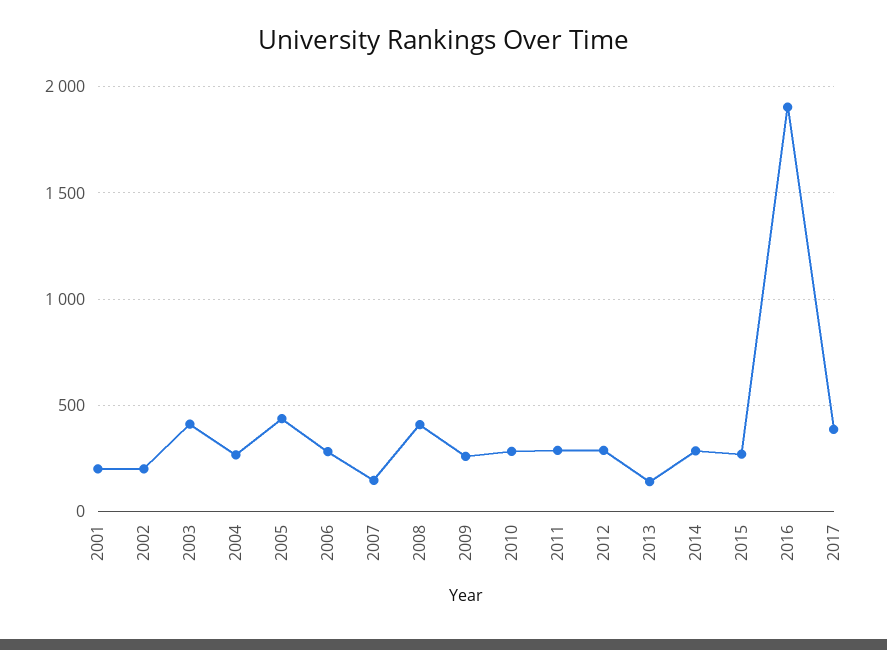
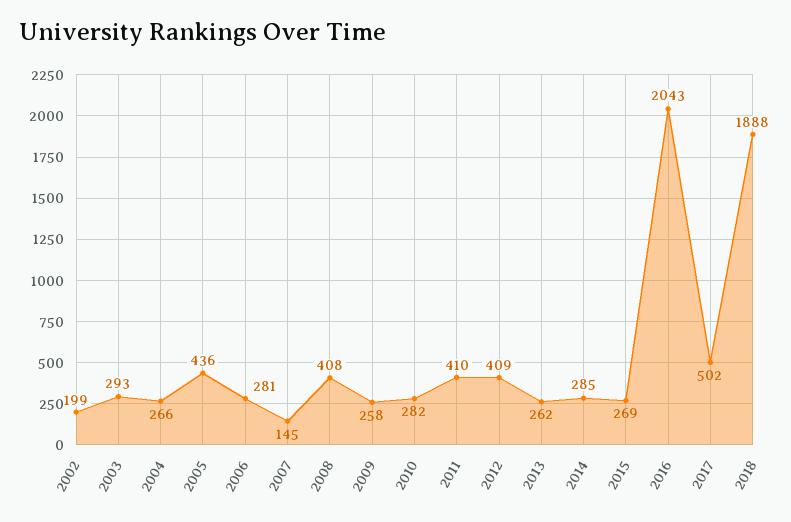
2001: 200 -> none
2003: 400 -> 293
2011: 300 -> 410
2012: 300 -> 409
2013: 150 -> 262
2016: 1900 -> 2043
2017: 400 -> 502
2018: none -> 1888

